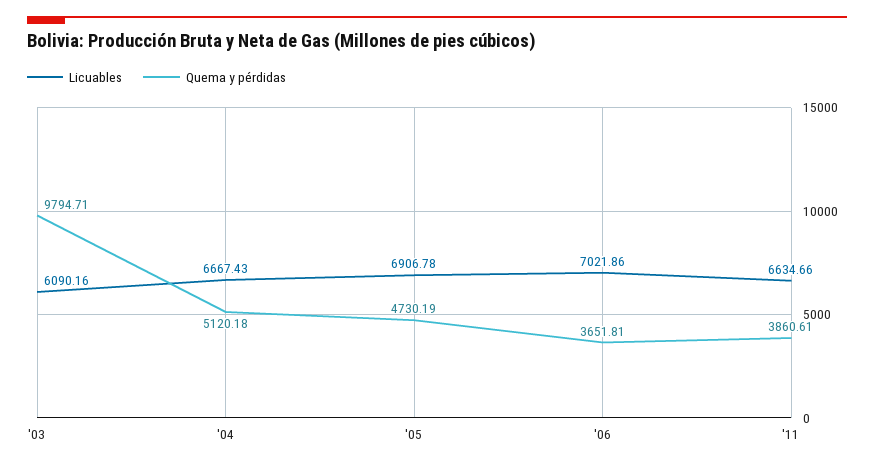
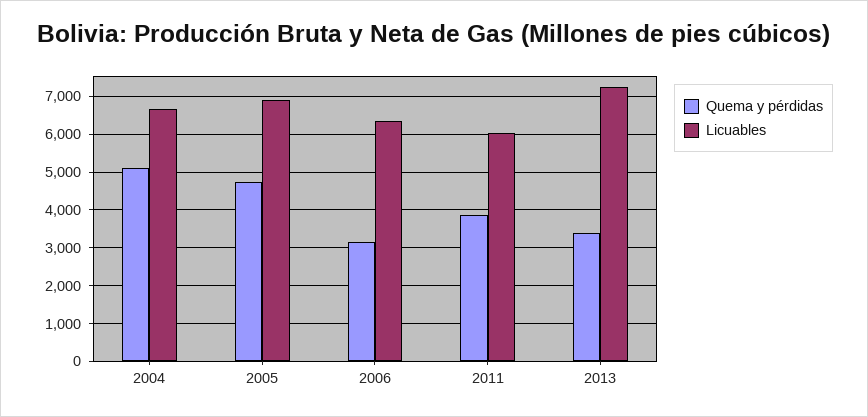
Licuables, '03: 6090.16 -> none
Quema y pérdidas, '03: 9794.71 -> none
Licuables, '06: 7021.86 -> 6400
Quema y pérdidas, '06: 3651.81 -> 3200
Licuables, '11: 6634.66 -> 6000
Quema y pérdidas, 2013: none -> 3400
Licuables, 2013: none -> 7200

